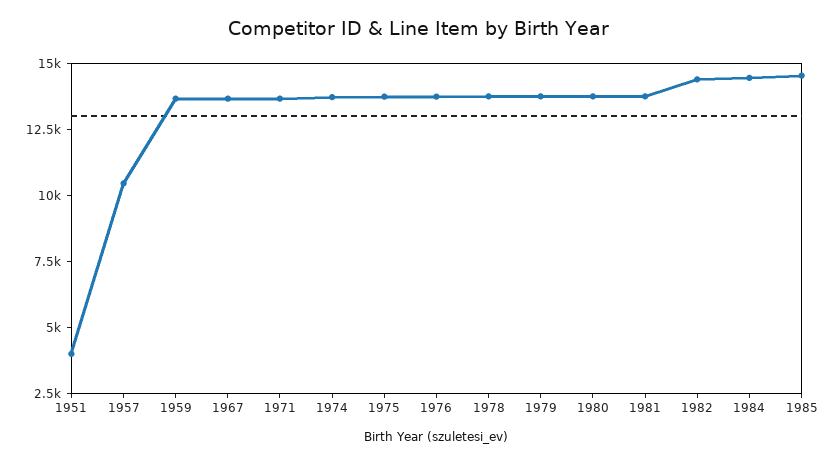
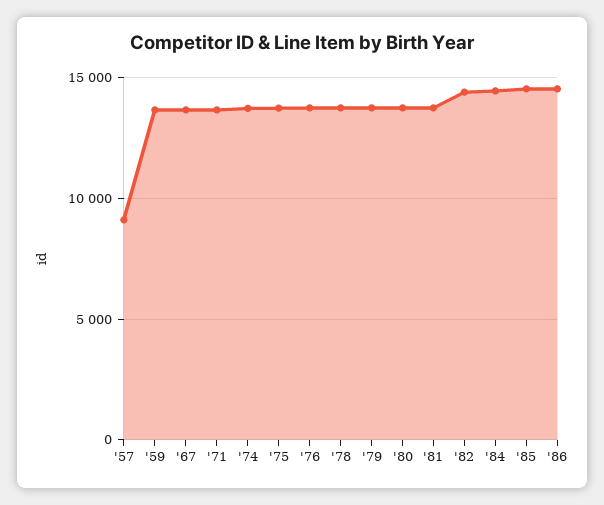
1951: 4000 -> none
1957: 10500 -> 9000
'86: none -> 14500

